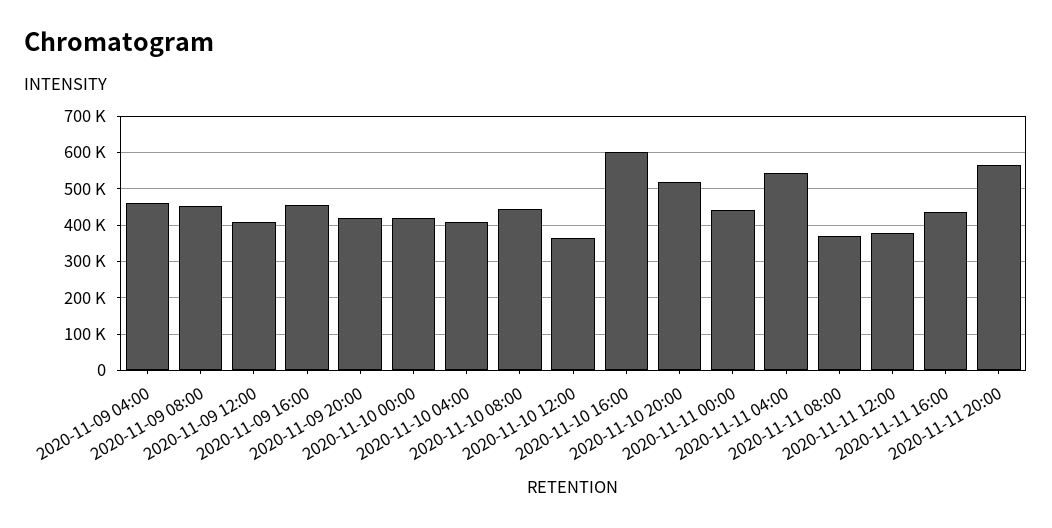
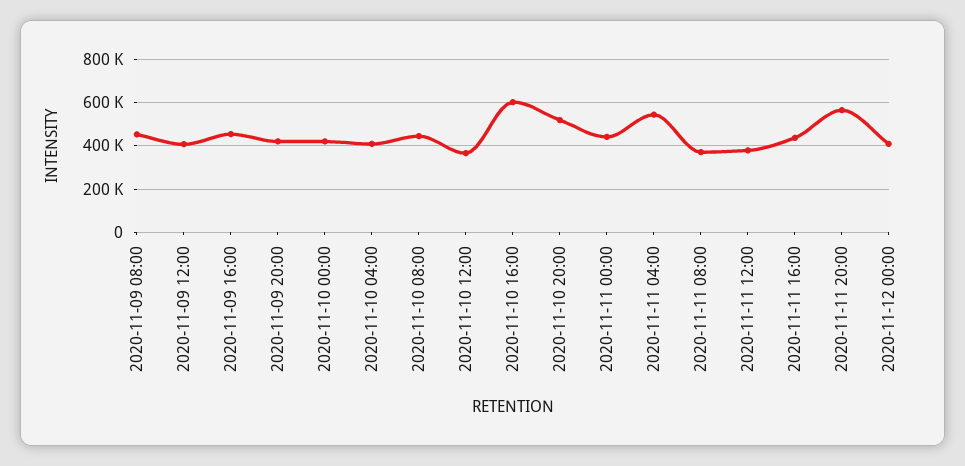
2020-11-09 04:00: 460000 -> none
2020-11-12 00:00: none -> 400000

